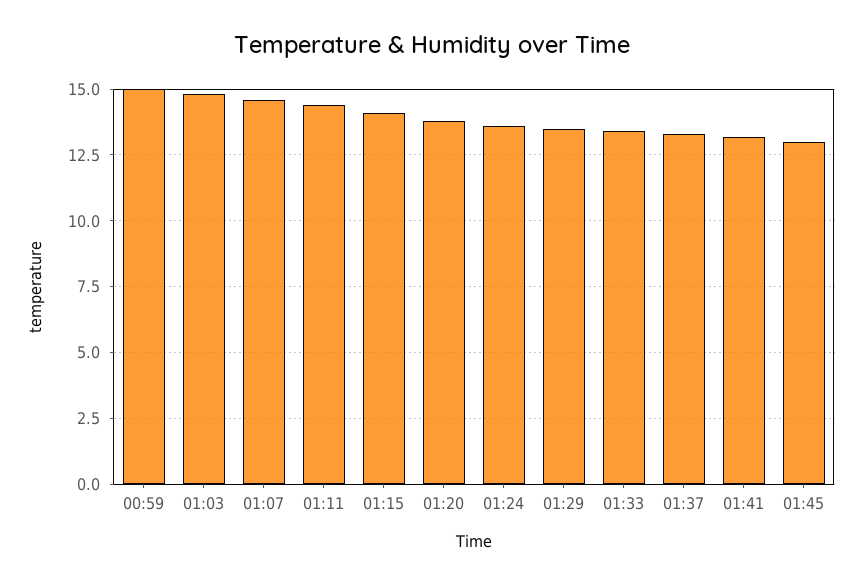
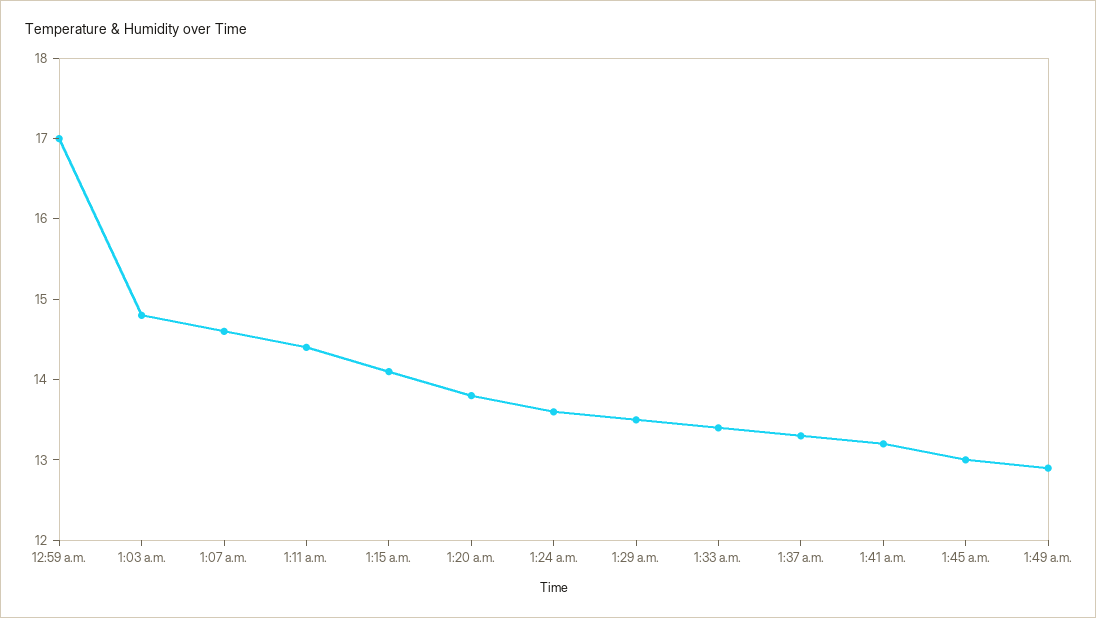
00:59: 15 -> 17
1:49 a.m.: none -> 12.9

